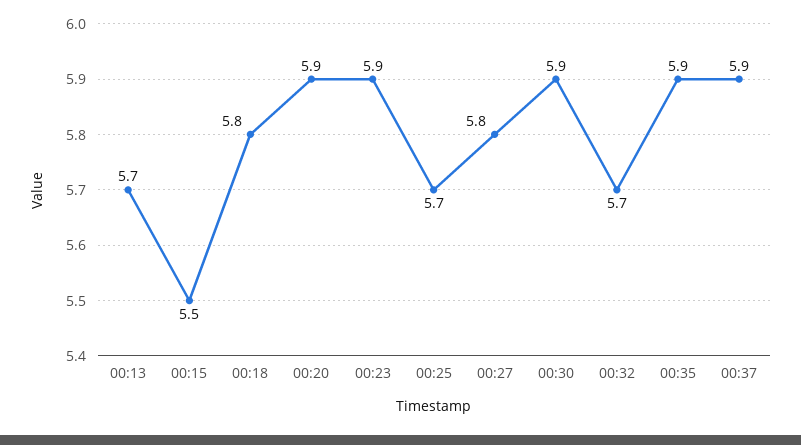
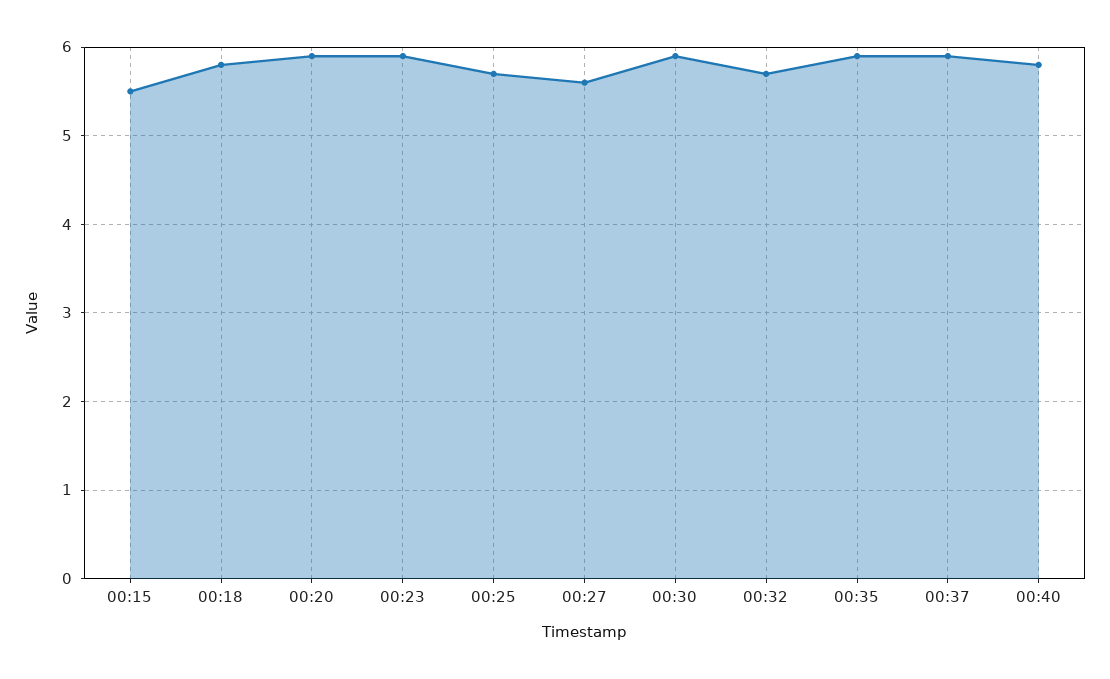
00:13: 5.7 -> none
00:27: 5.8 -> 5.6
00:40: none -> 5.8

